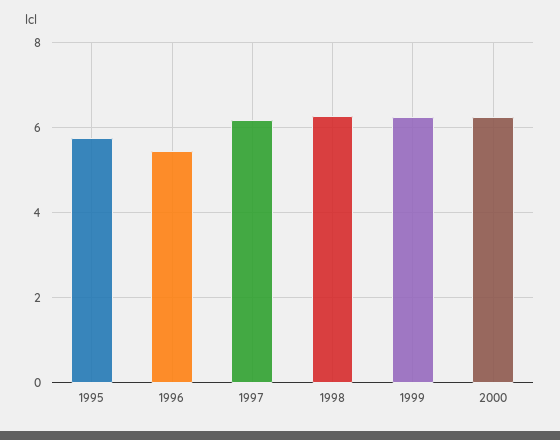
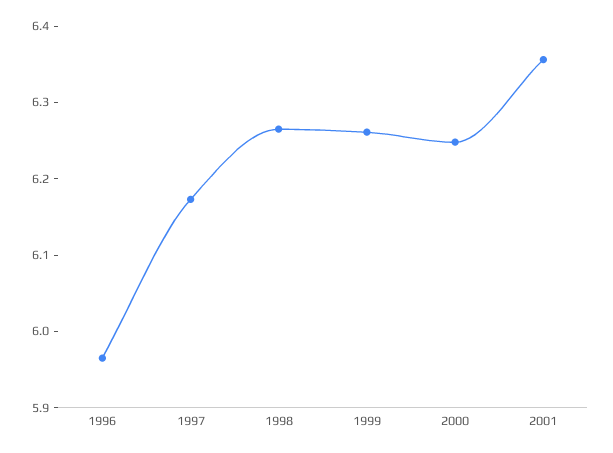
1995: 5.8 -> none
1996: 5.4 -> 5.96
2001: none -> 6.36

